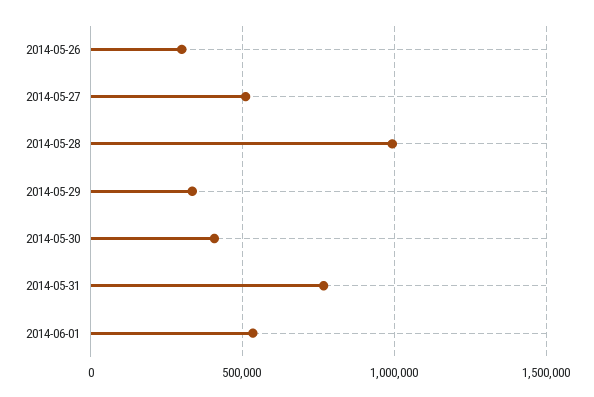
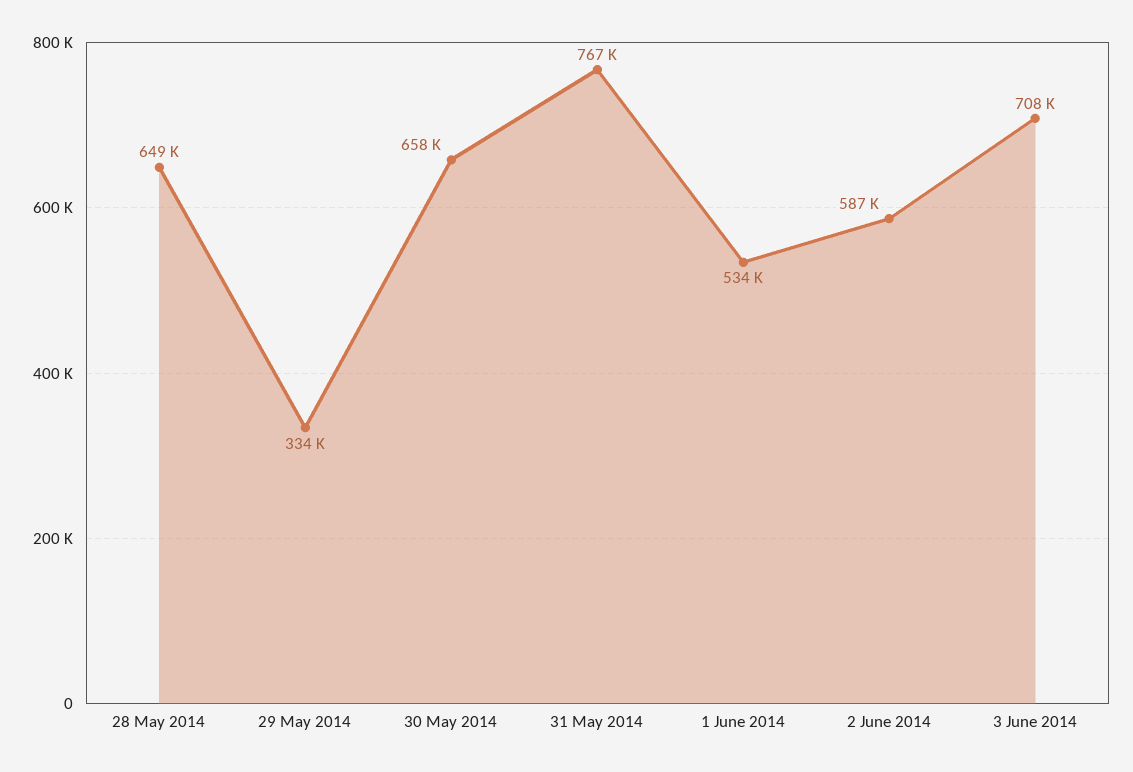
2014-05-26: 300000 -> none
2014-05-27: 500000 -> none
2014-05-28: 1000000 -> 649000
2014-05-30: 400000 -> 658000
2 June 2014: none -> 587000
3 June 2014: none -> 708000

